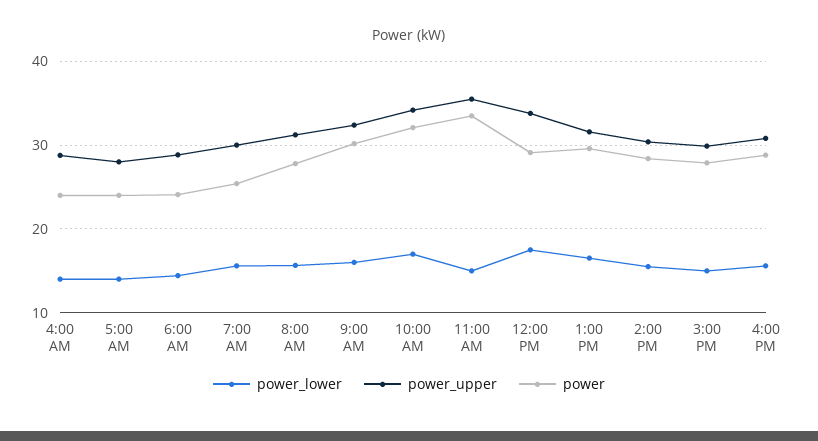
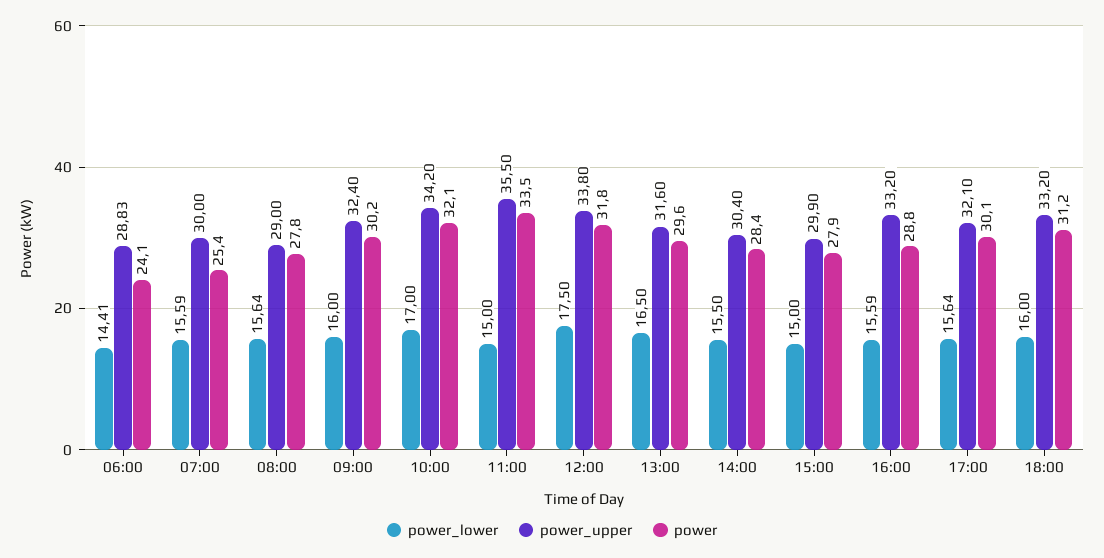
power_lower, 4:00 AM: 14 -> none
power_upper, 4:00 AM: 29 -> none
power, 4:00 AM: 24 -> none
power_lower, 5:00 AM: 14 -> none
power_upper, 5:00 AM: 28 -> none
power, 5:00 AM: 24 -> none
power_upper, 8:00 AM: 31 -> 29
power, 12:00 PM: 29 -> 31.8
power_upper, 4:00 PM: 31 -> 33.2
power_lower, 17:00: none -> 15.64
power_upper, 17:00: none -> 32.1
power, 17:00: none -> 30.1
power_lower, 18:00: none -> 16
power_upper, 18:00: none -> 33.2
power, 18:00: none -> 31.2

